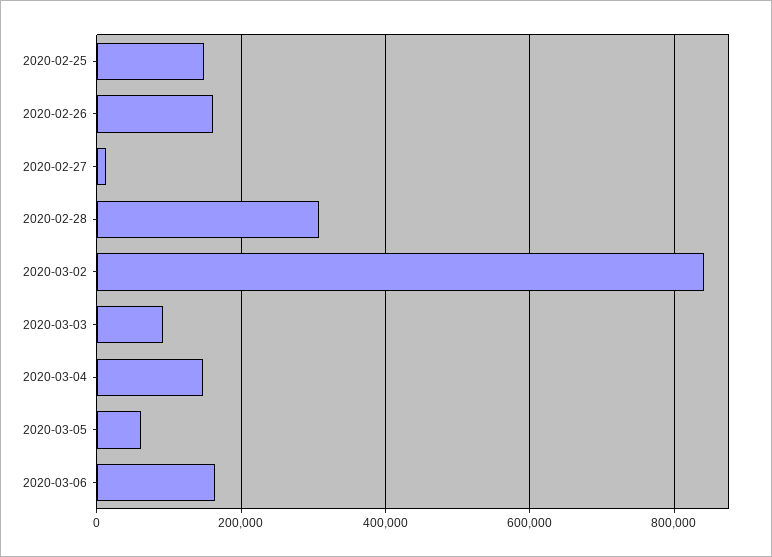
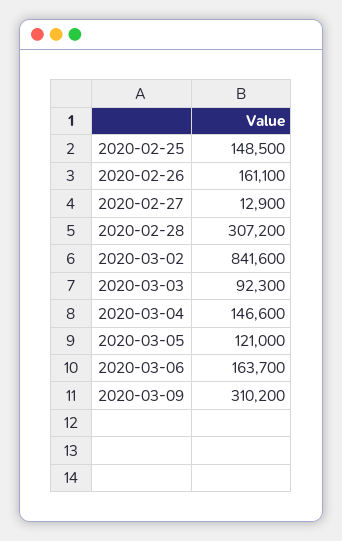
2020-03-05: 60000 -> 121000
2020-03-09: none -> 310200

